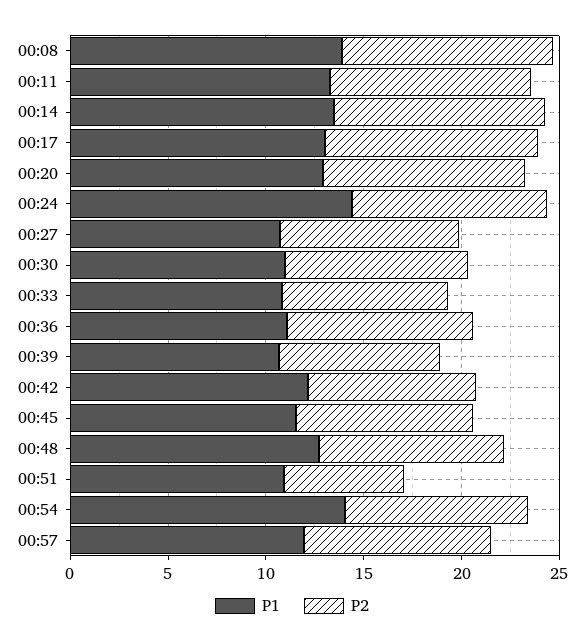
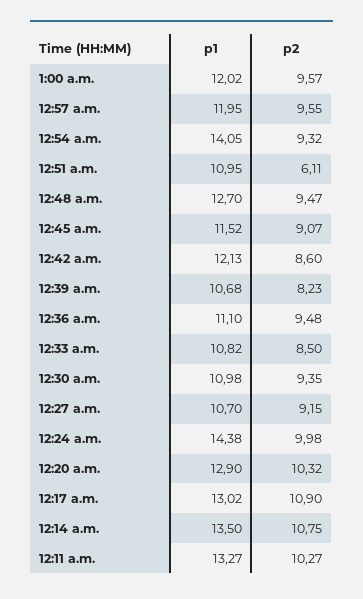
P1, 00:08: 14 -> none
P2, 00:08: 11 -> none
P1, 1:00 a.m.: none -> 12.02
P2, 1:00 a.m.: none -> 9.57

